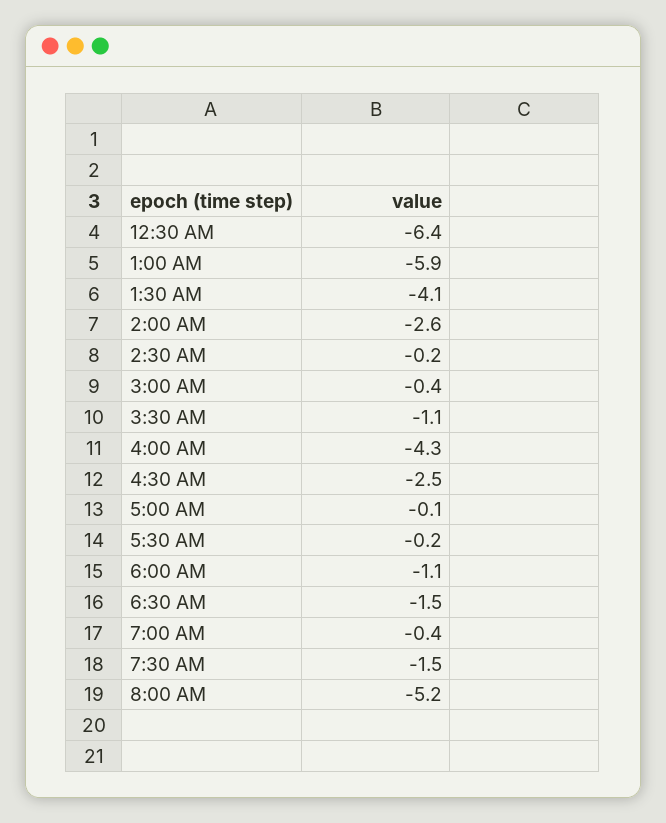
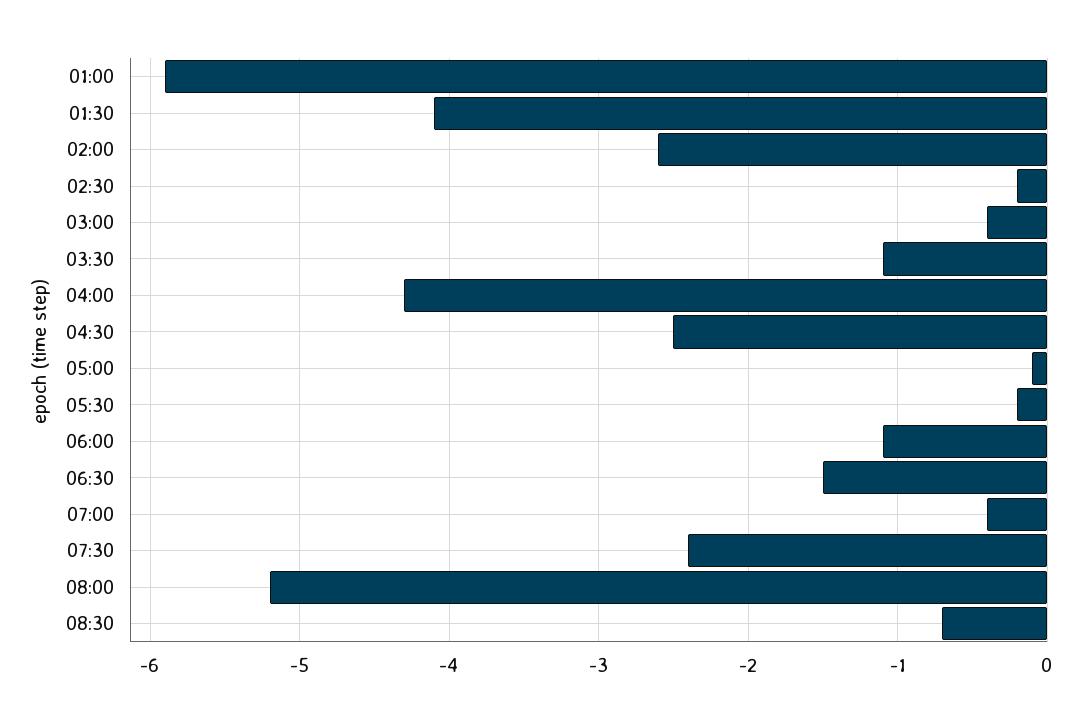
12:30 AM: -6.4 -> none
7:30 AM: -1.5 -> -2.4
08:30: none -> -0.7

